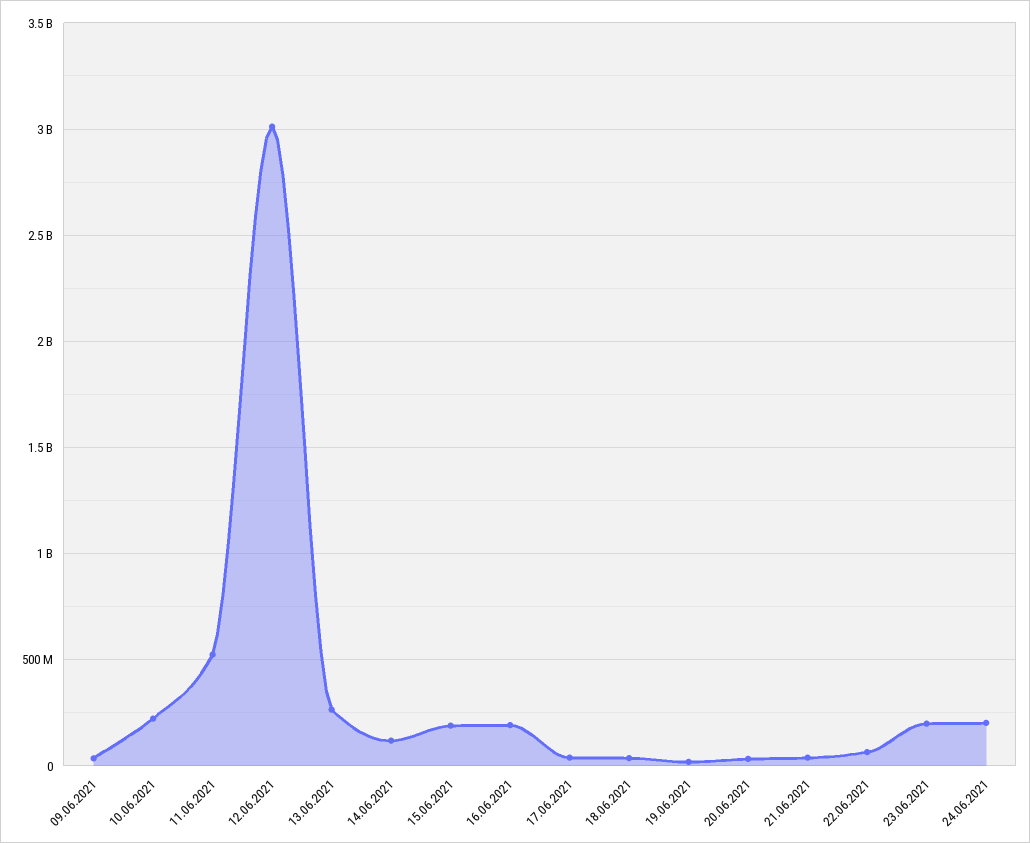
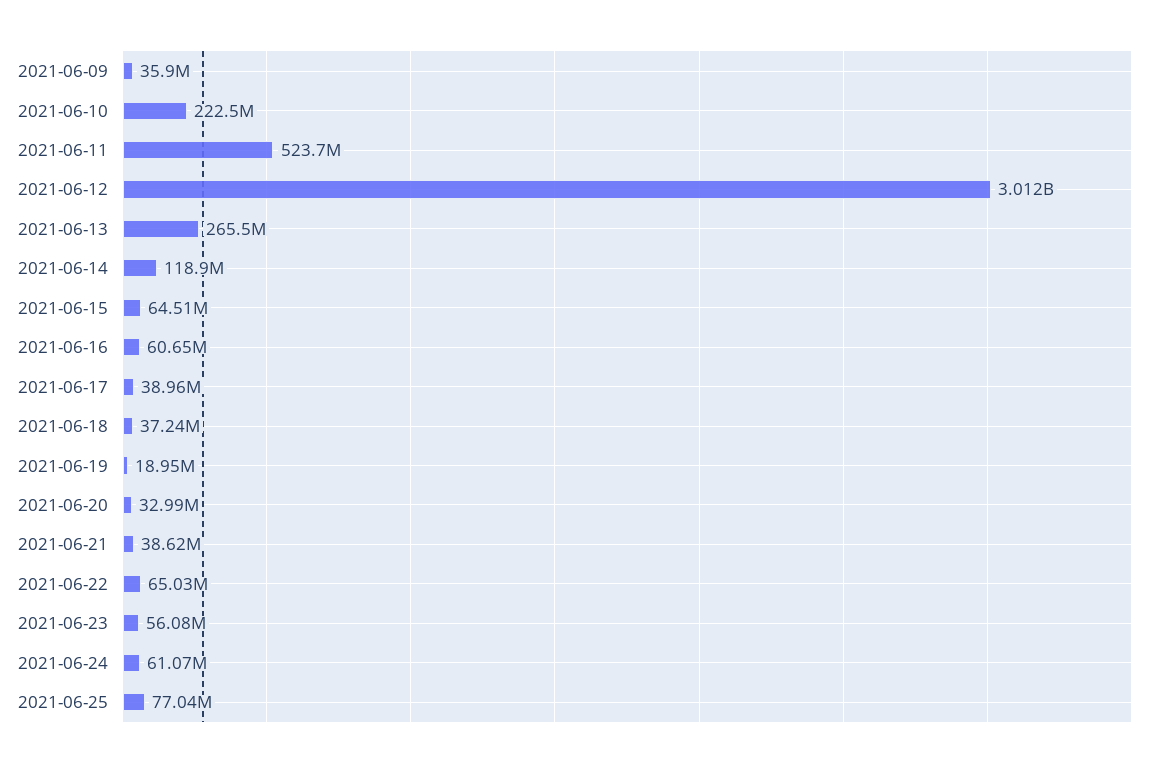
15.06.2021: 200000000 -> 64510000
16.06.2021: 200000000 -> 60650000
23.06.2021: 200000000 -> 56080000
24.06.2021: 200000000 -> 61070000
2021-06-25: none -> 77040000

